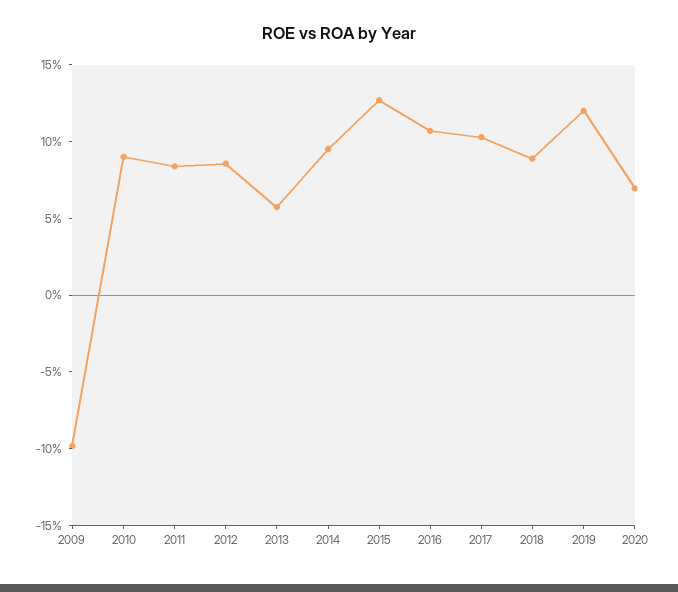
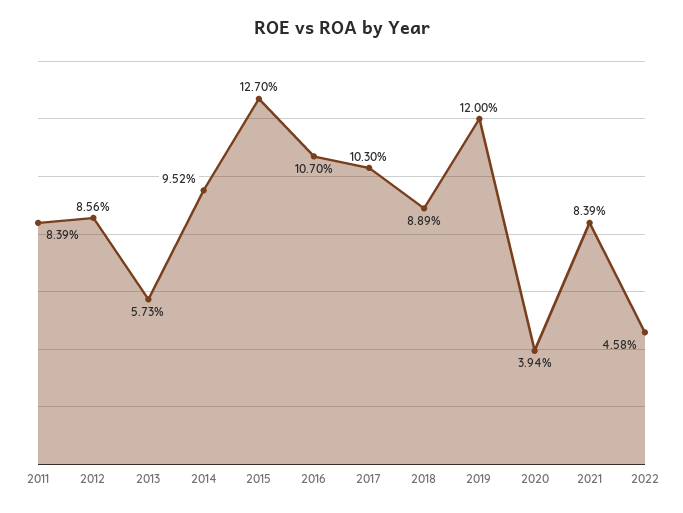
2009: -10 -> none
2010: 9 -> none
2020: 7 -> 3.94
2021: none -> 8.39
2022: none -> 4.58

